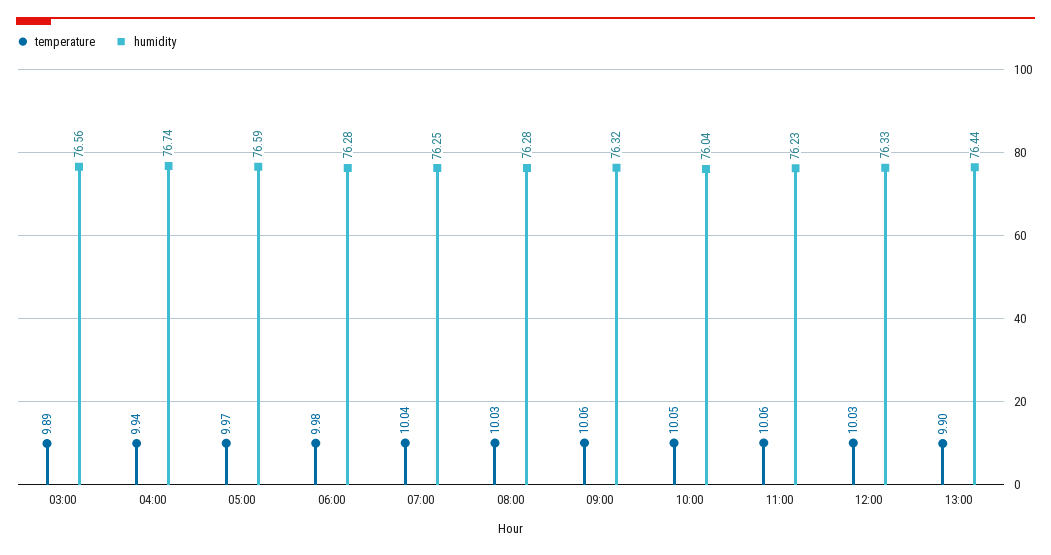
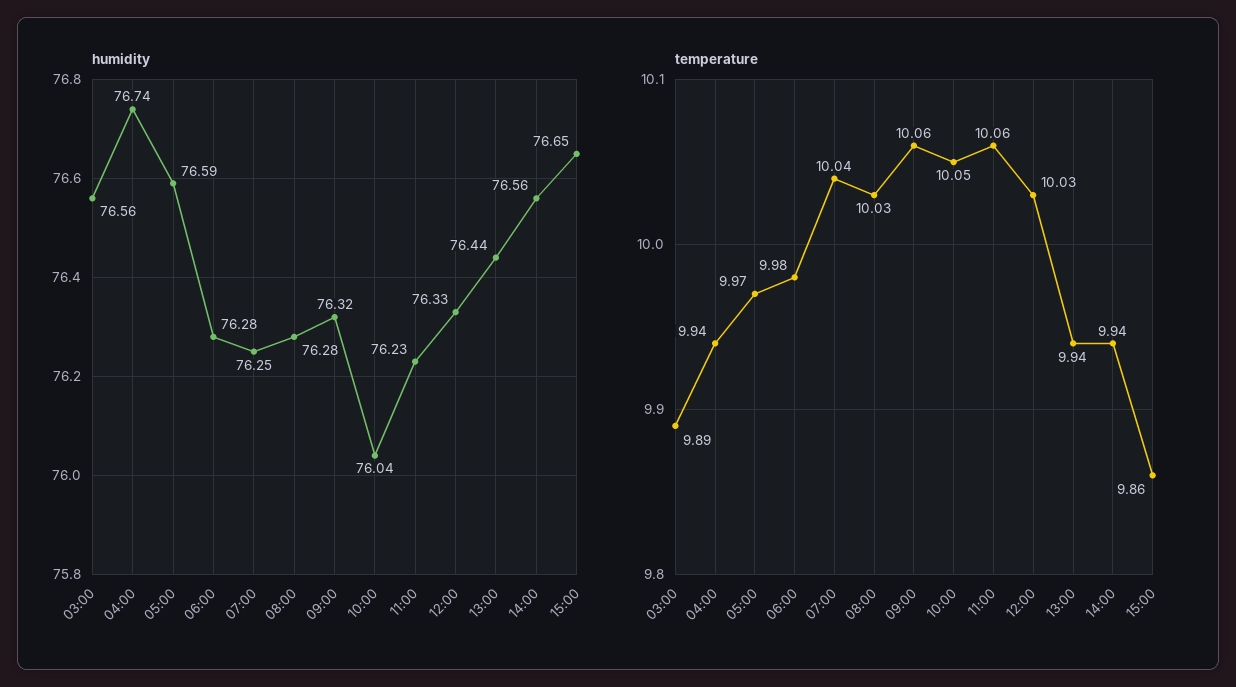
temperature, 13:00: 9.9 -> 9.94
humidity, 14:00: none -> 76.56
humidity, 15:00: none -> 76.65
temperature, 14:00: none -> 9.94
temperature, 15:00: none -> 9.86

